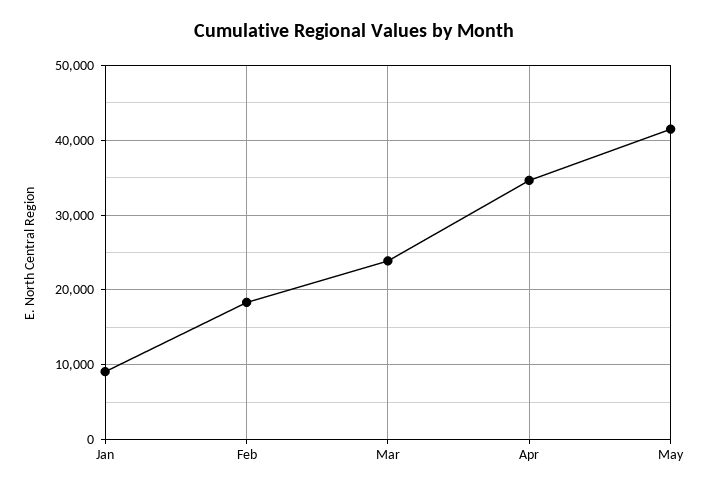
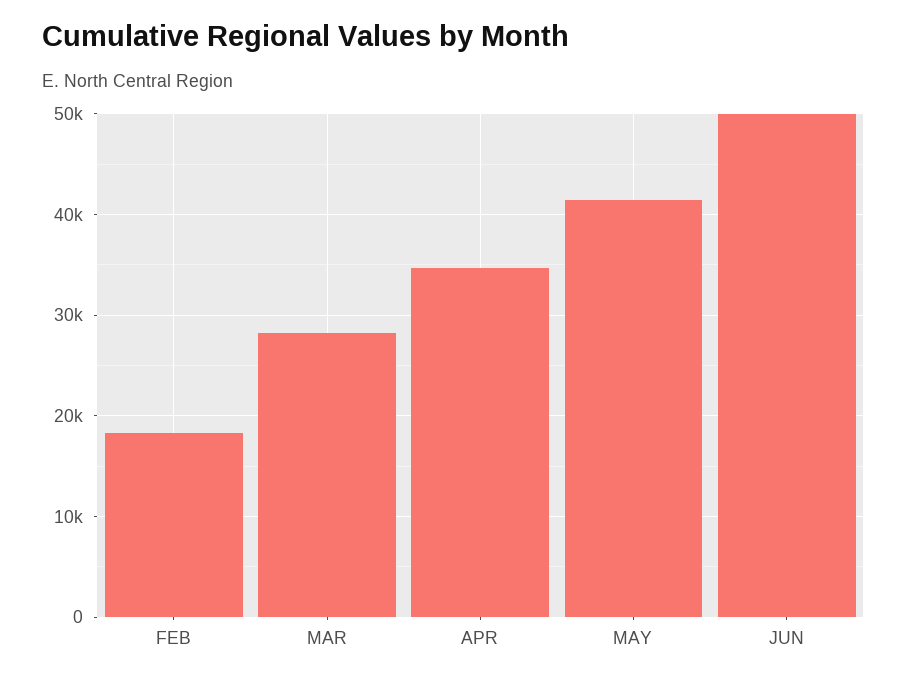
Jan: 9000 -> none
Mar: 24000 -> 28000
JUN: none -> 50000

